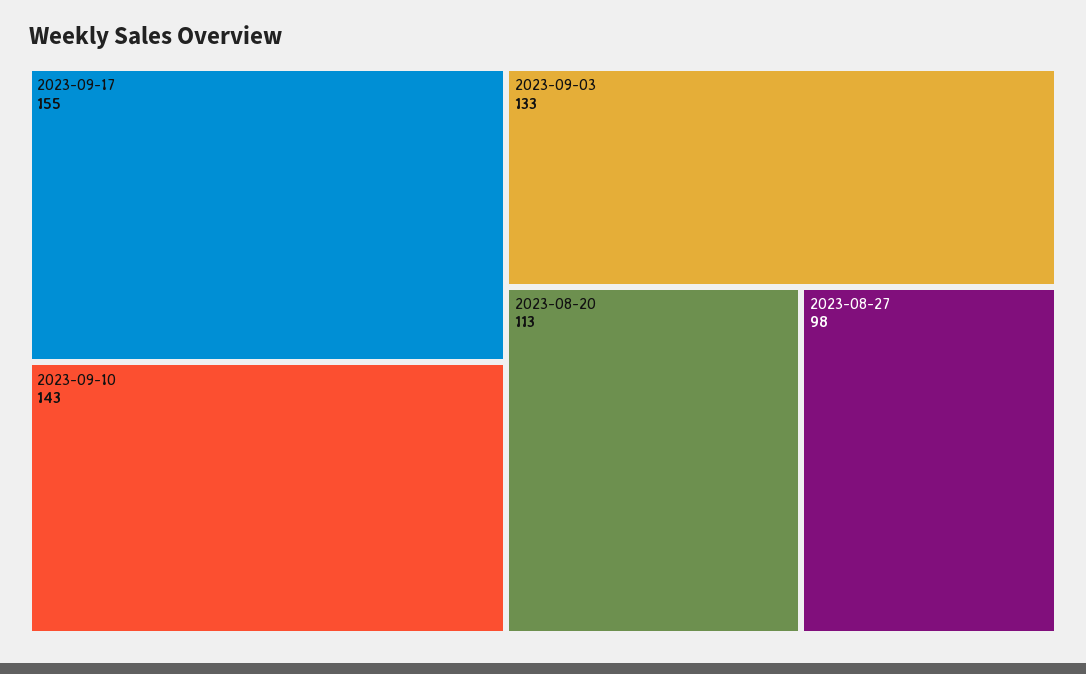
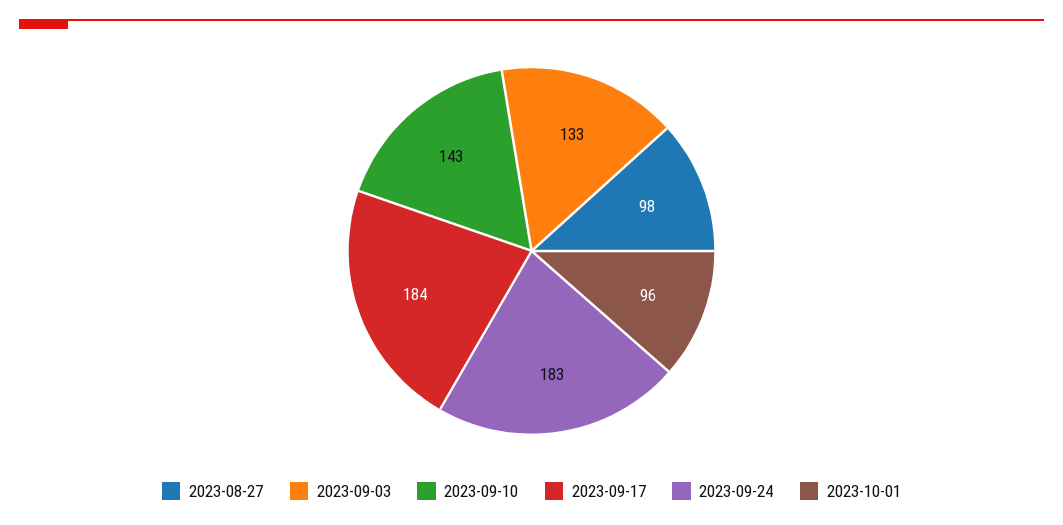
2023-09-17: 155 -> 184
2023-08-20: 113 -> none
2023-09-24: none -> 183
2023-10-01: none -> 96

